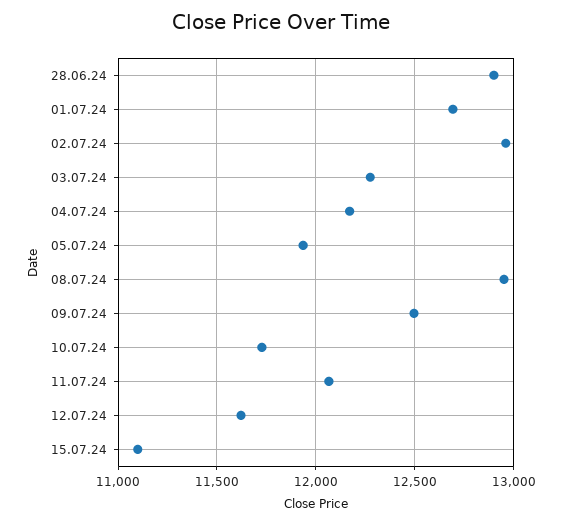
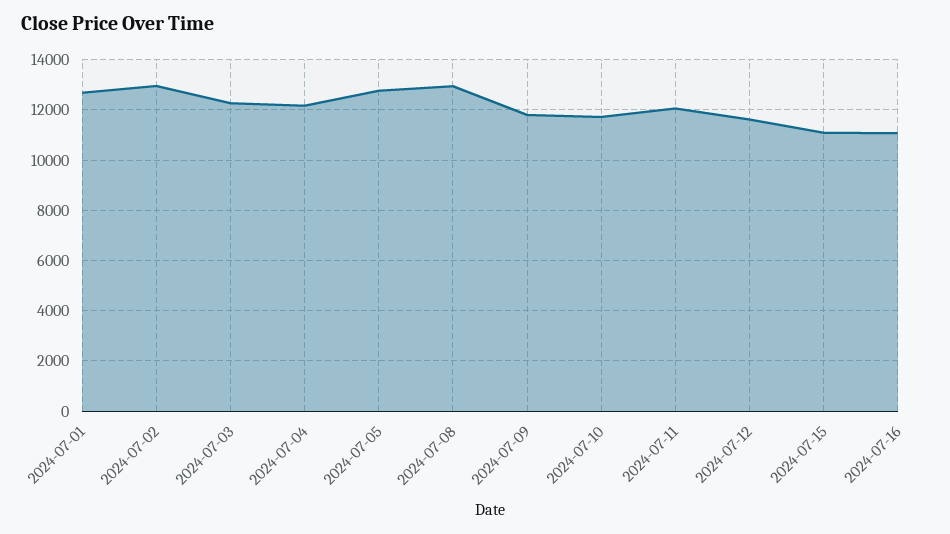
28.06.24: 12900 -> none
05.07.24: 11950 -> 12750
09.07.24: 12500 -> 11750
2024-07-16: none -> 11000

